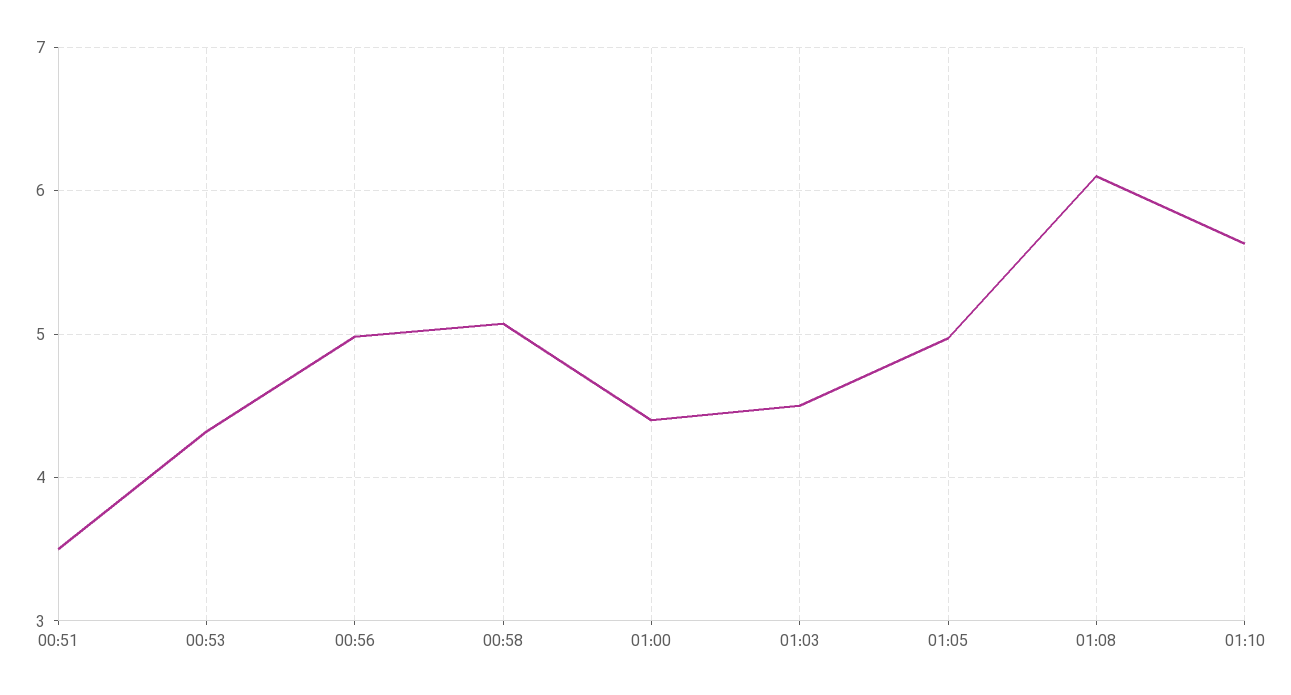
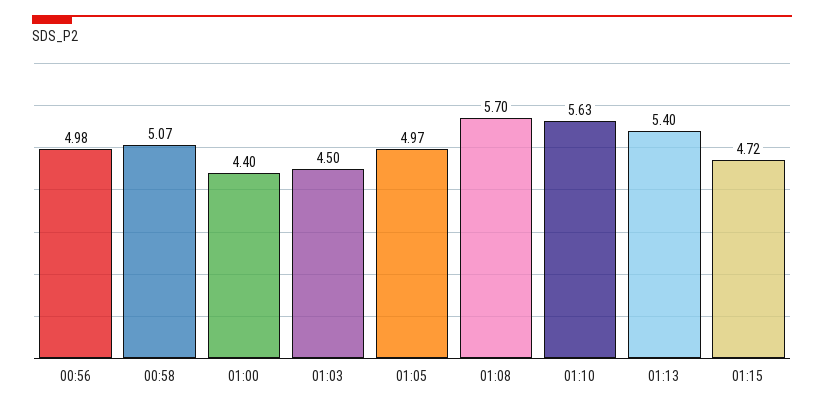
00:51: 3.5 -> none
00:53: 4.3 -> none
01:08: 6.1 -> 5.7
01:13: none -> 5.4
01:15: none -> 4.72

